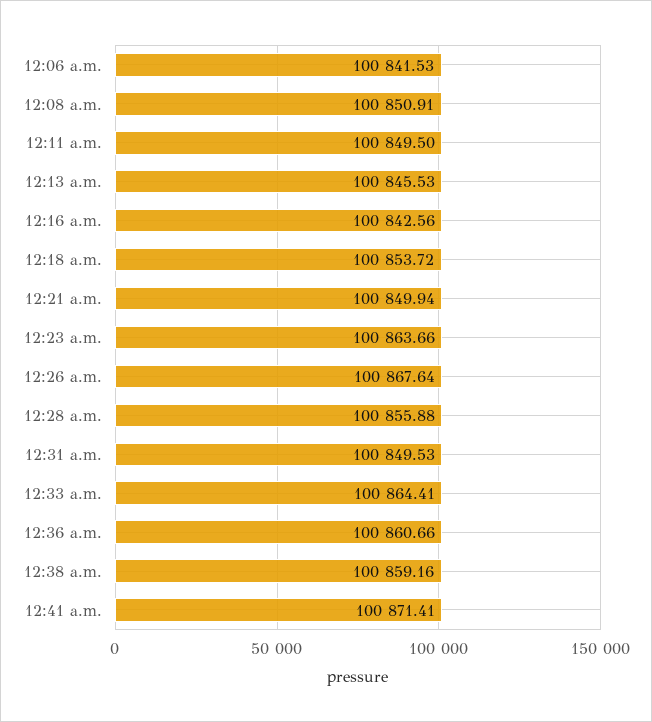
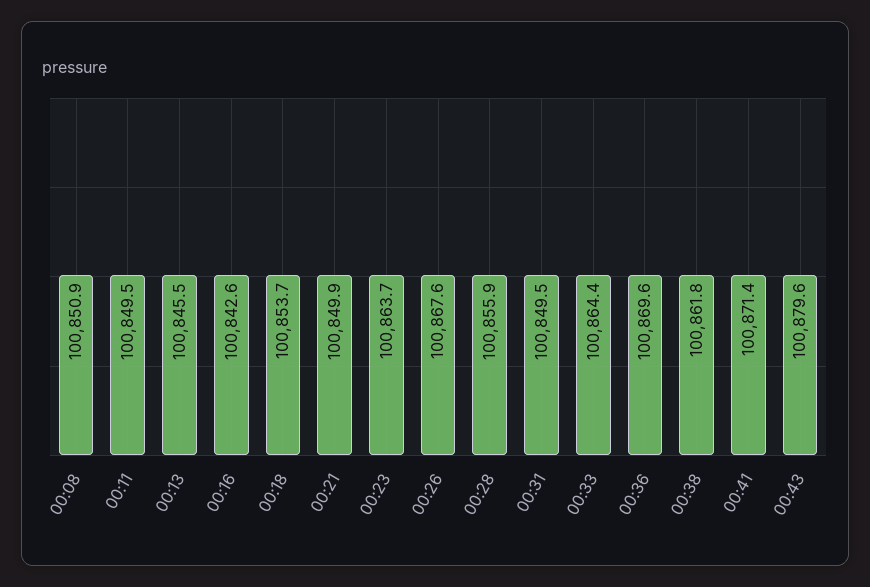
12:06 a.m.: 100841.53 -> none
12:36 a.m.: 100860.66 -> 100869.6
12:38 a.m.: 100859.16 -> 100861.8
00:43: none -> 100879.6

